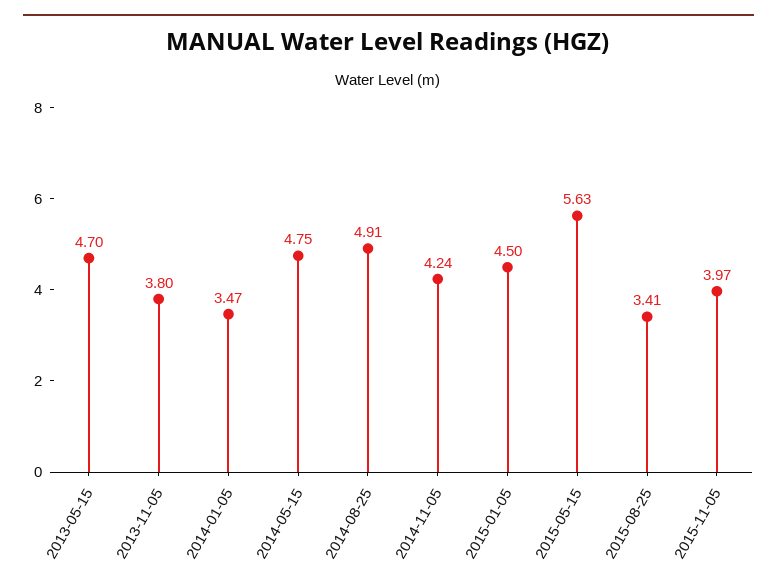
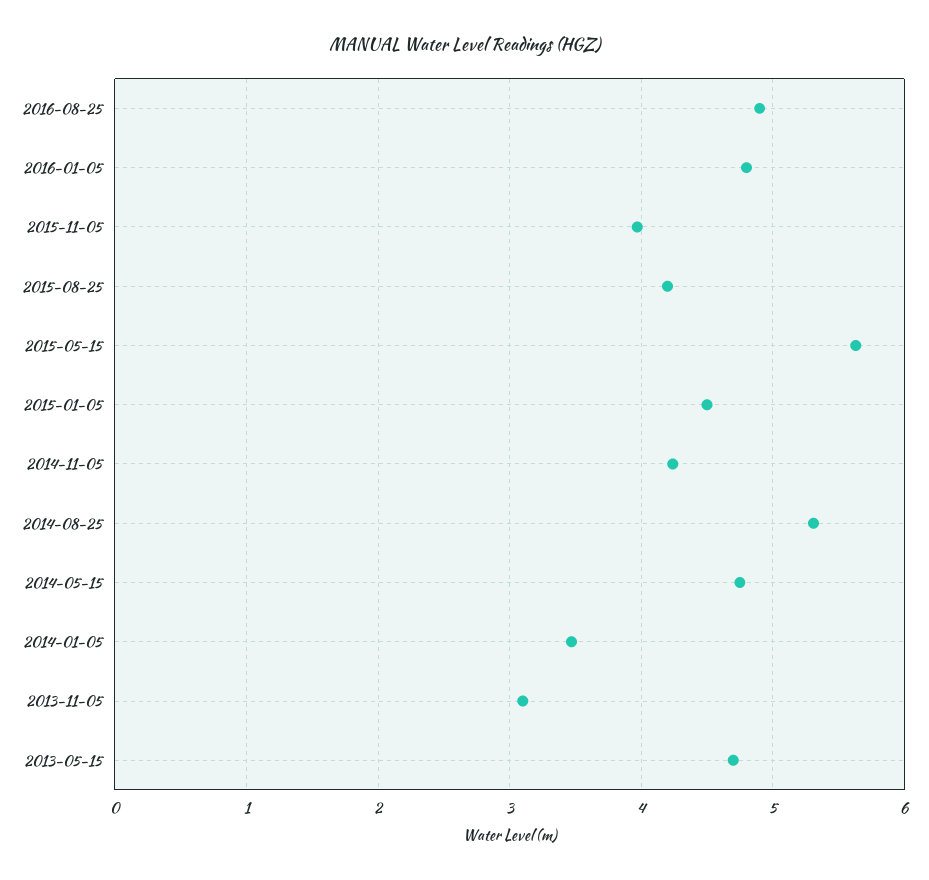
2013-11-05: 3.8 -> 3.1
2014-08-25: 4.91 -> 5.3
2015-08-25: 3.41 -> 4.2
2016-08-25: none -> 4.9
2016-01-05: none -> 4.8

